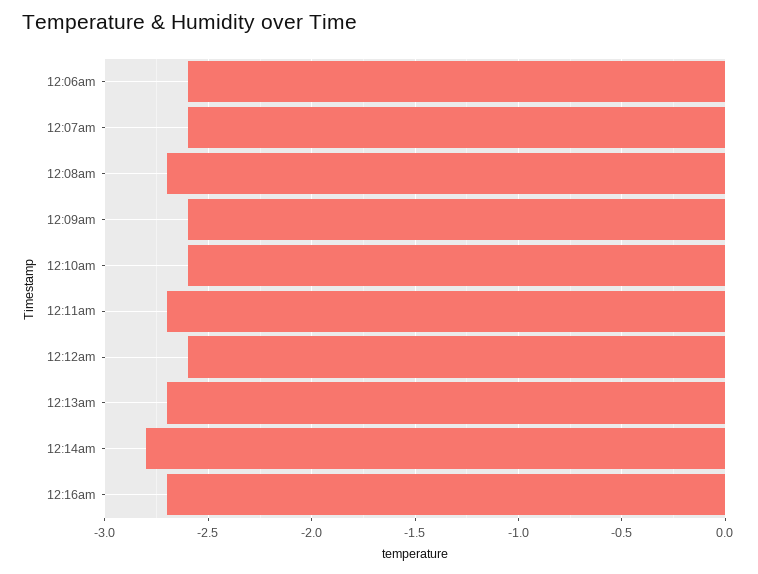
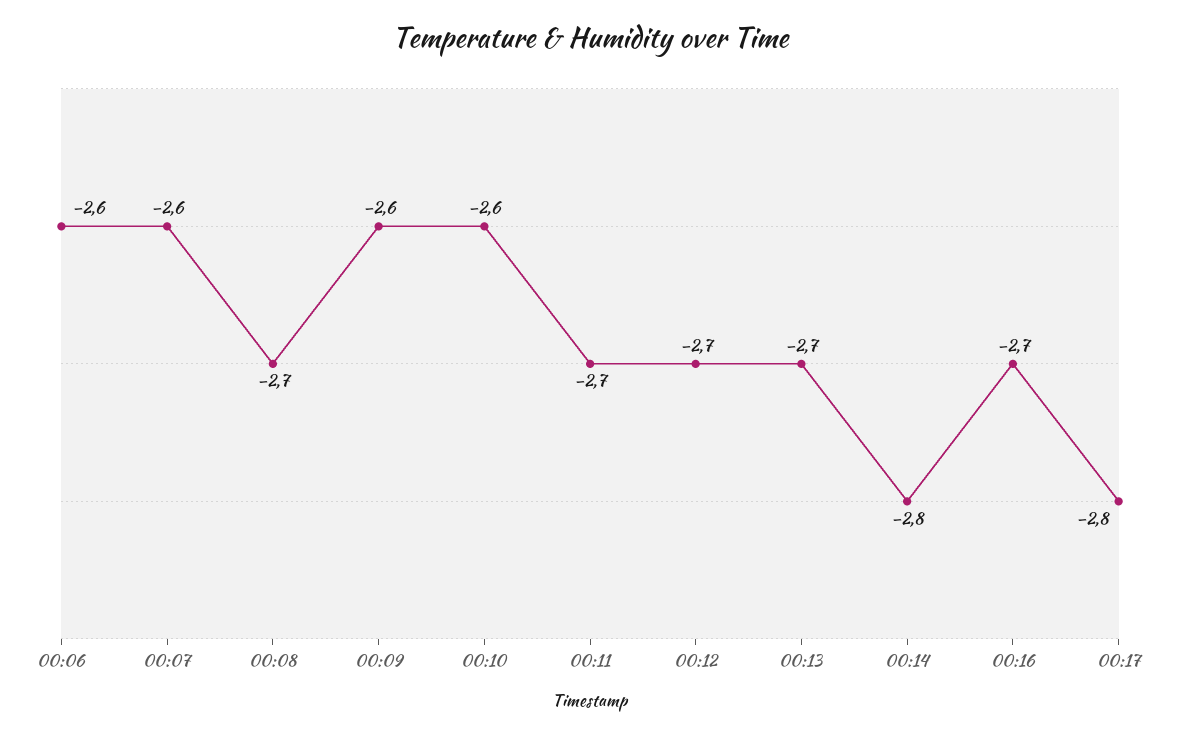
12:12am: -2.6 -> -2.7
00:17: none -> -2.8

